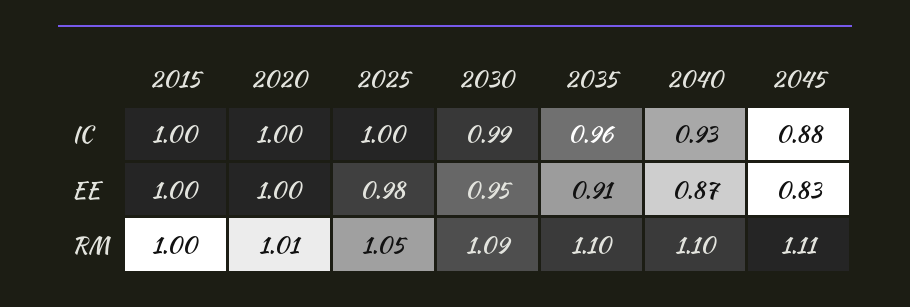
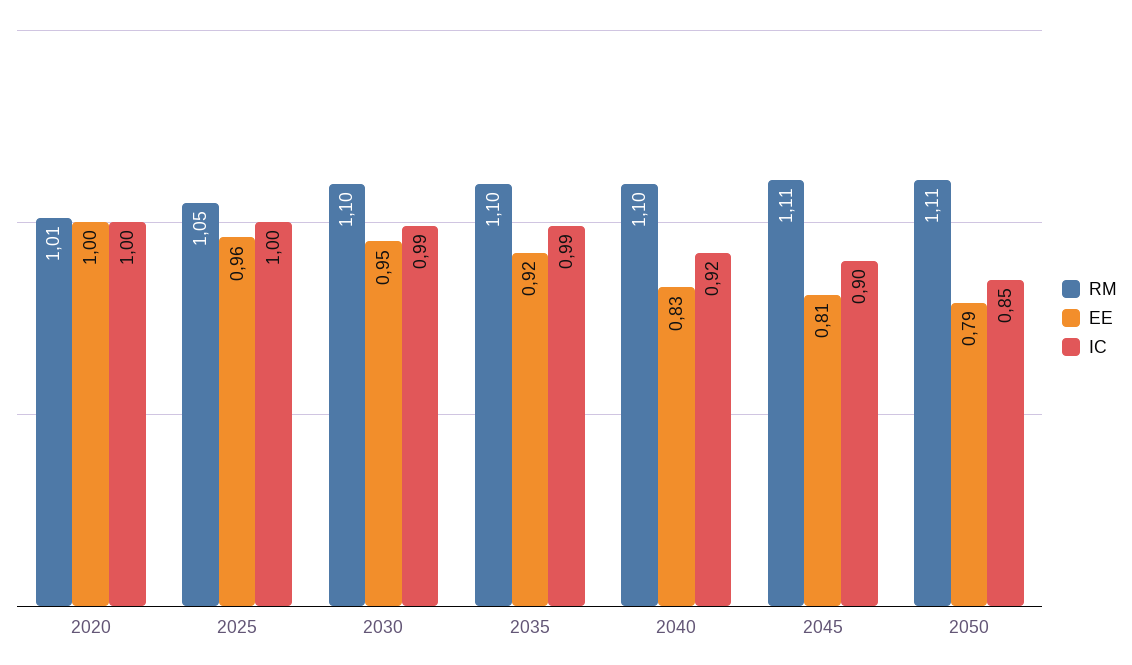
IC, 2015: 1 -> none
IC, 2035: 0.96 -> 0.99
IC, 2040: 0.93 -> 0.92
IC, 2045: 0.88 -> 0.9
EE, 2015: 1 -> none
EE, 2025: 0.98 -> 0.96
EE, 2035: 0.91 -> 0.92
EE, 2040: 0.87 -> 0.83
EE, 2045: 0.83 -> 0.81
RM, 2015: 1 -> none
RM, 2030: 1.09 -> 1.1
RM, 2050: none -> 1.11
EE, 2050: none -> 0.79
IC, 2050: none -> 0.85

